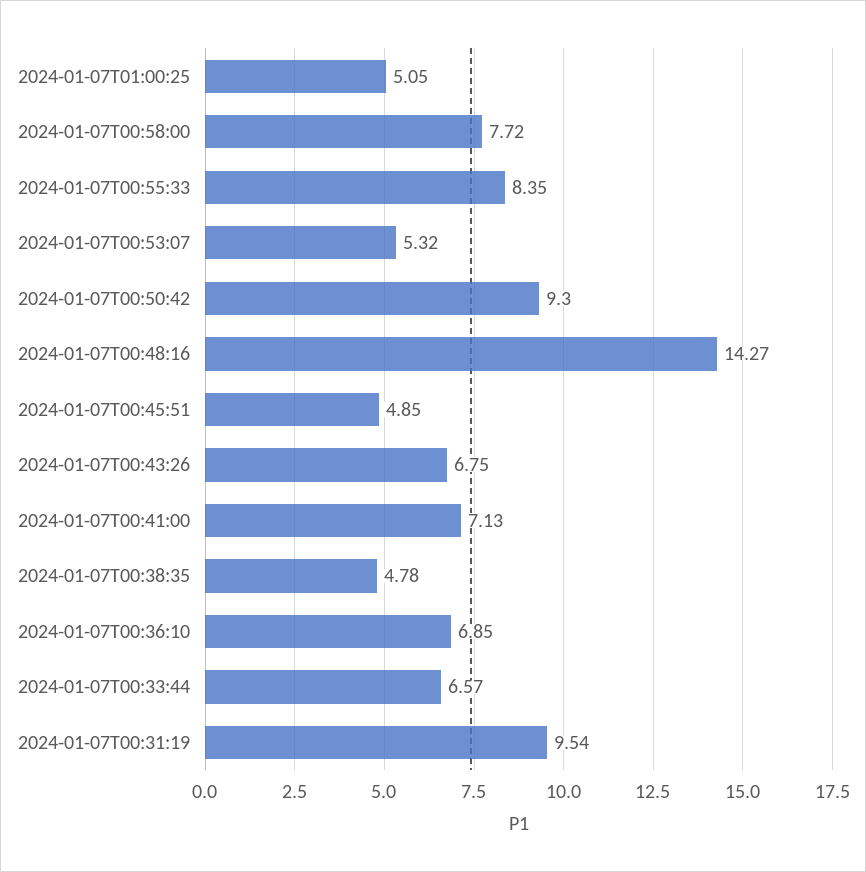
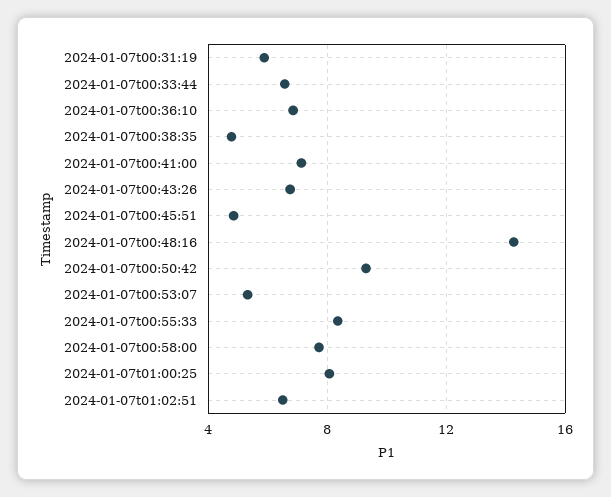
2024-01-07T01:00:25: 5.05 -> 8
2024-01-07T00:31:19: 9.54 -> 6
2024-01-07t01:02:51: none -> 6.5

